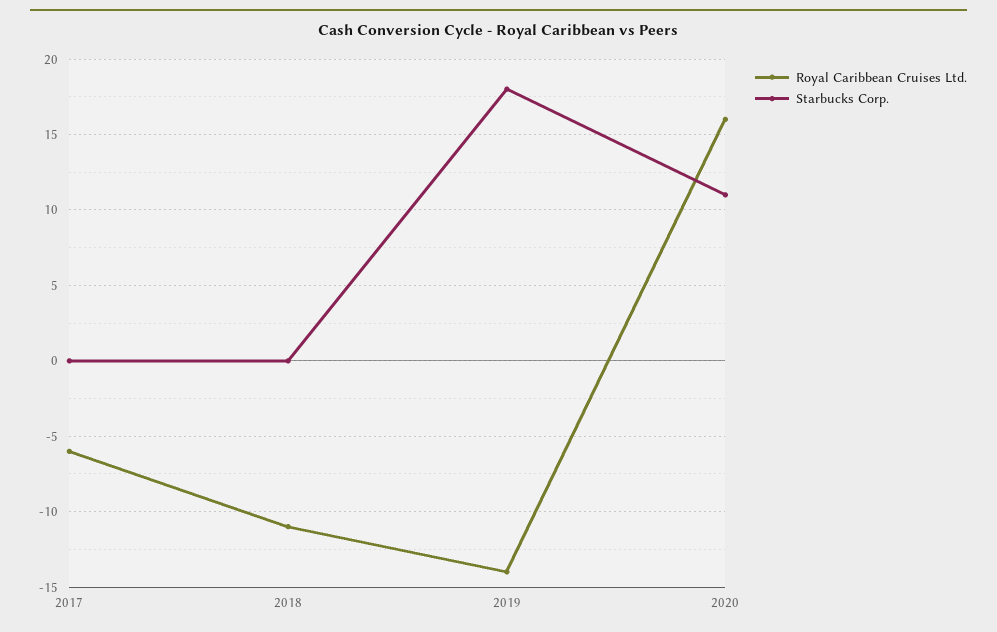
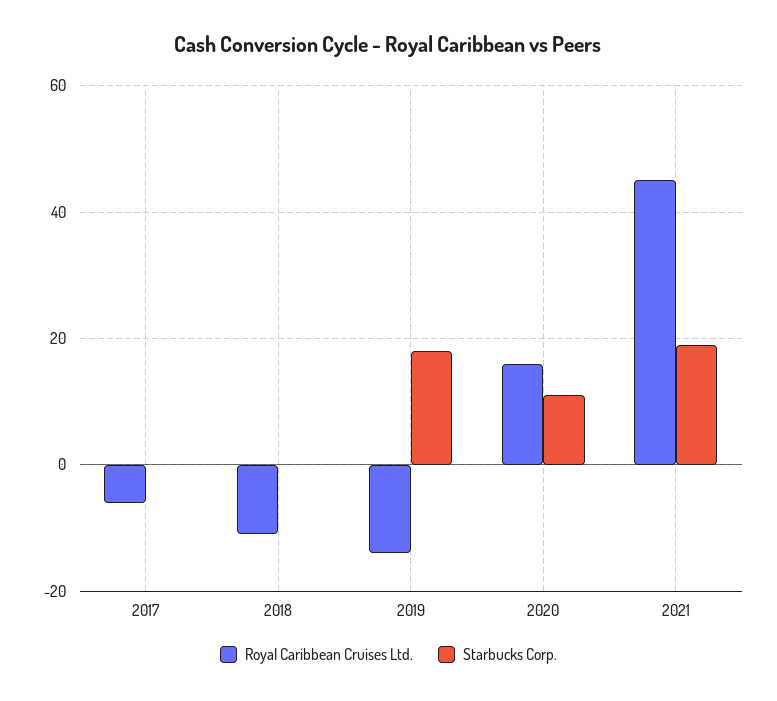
Royal Caribbean Cruises Ltd., 2021: none -> 45
Starbucks Corp., 2021: none -> 20

